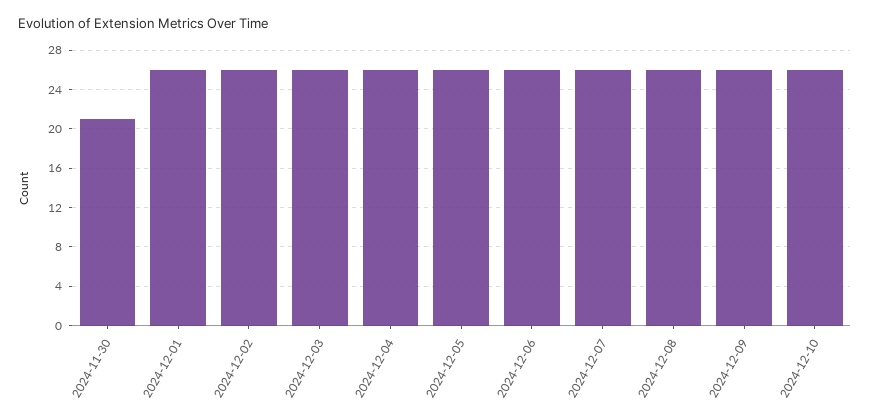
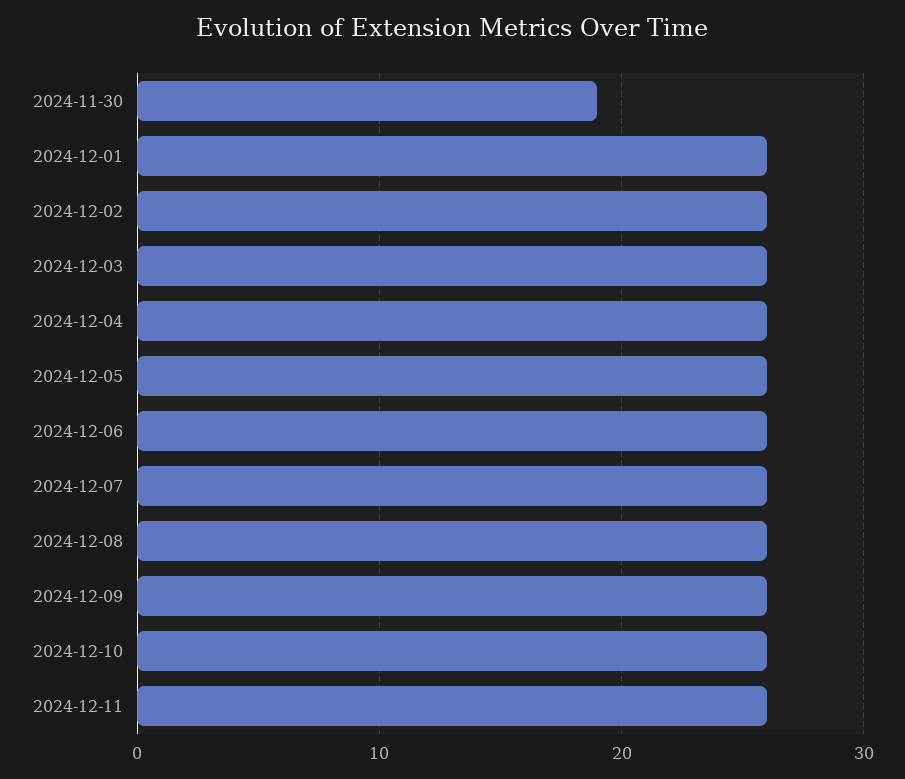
2024-11-30: 21 -> 19
2024-12-11: none -> 26

